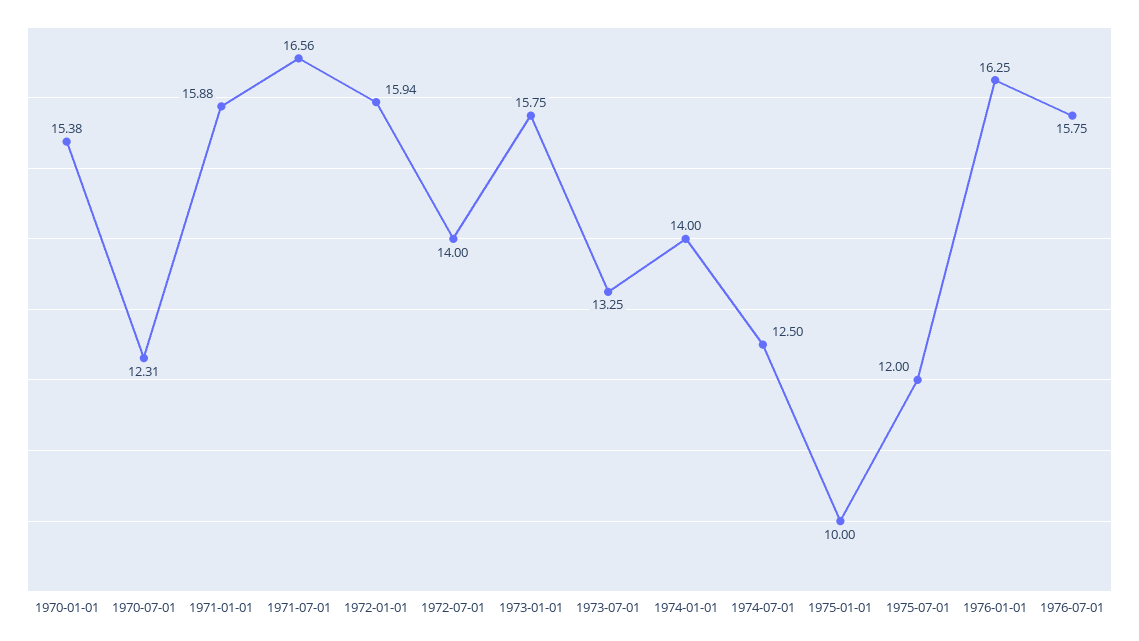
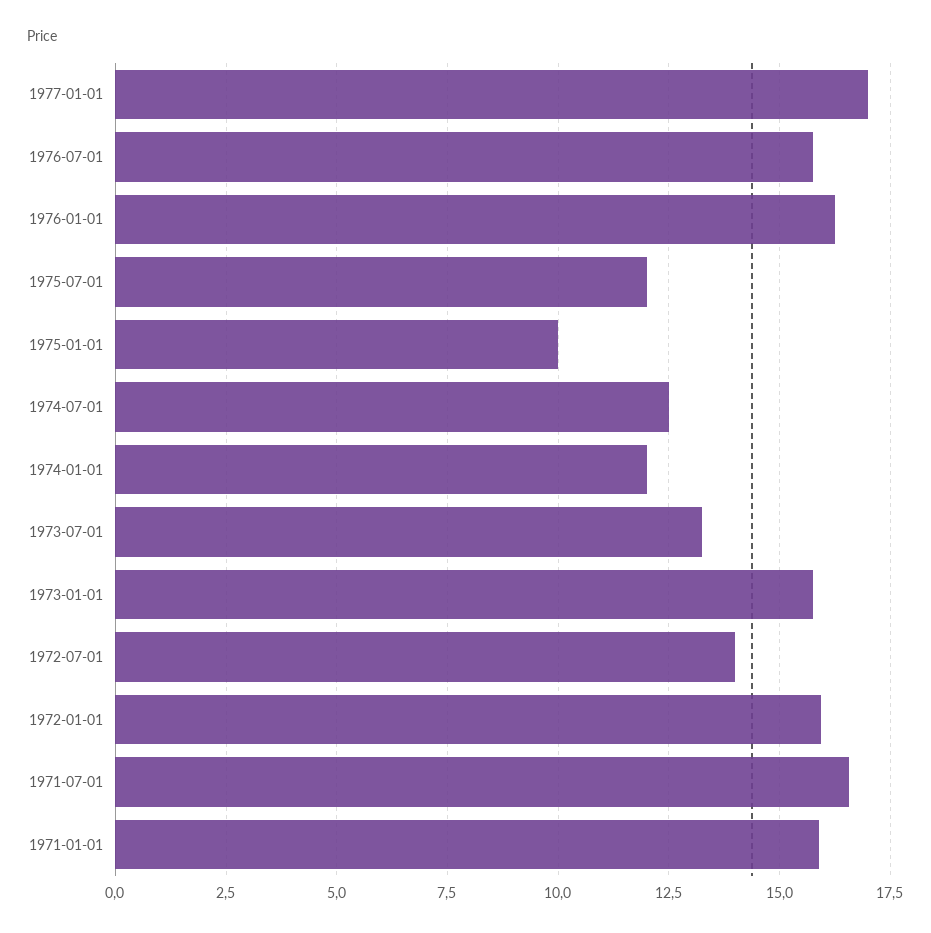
1970-01-01: 15.38 -> none
1970-07-01: 12.31 -> none
1974-01-01: 14 -> 12
1977-01-01: none -> 17

